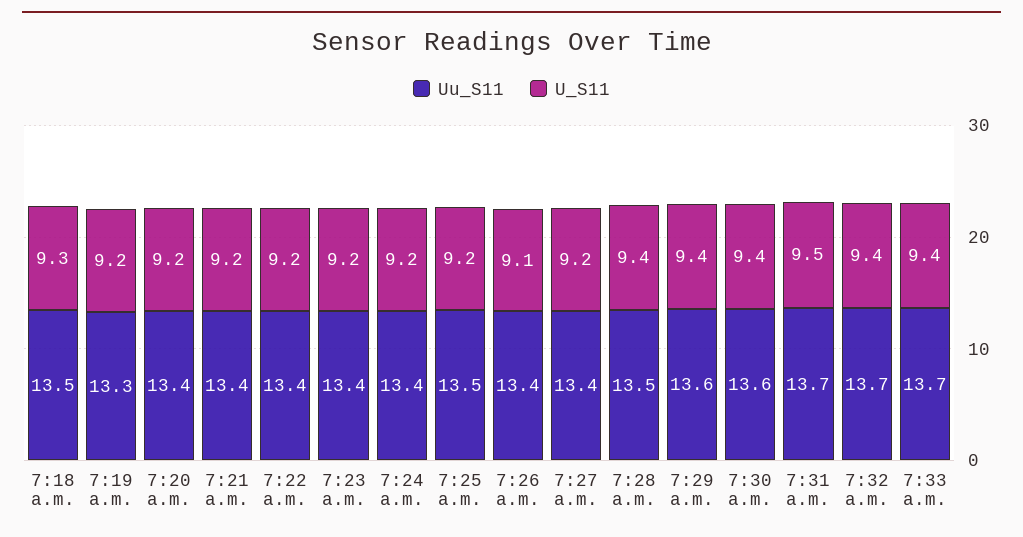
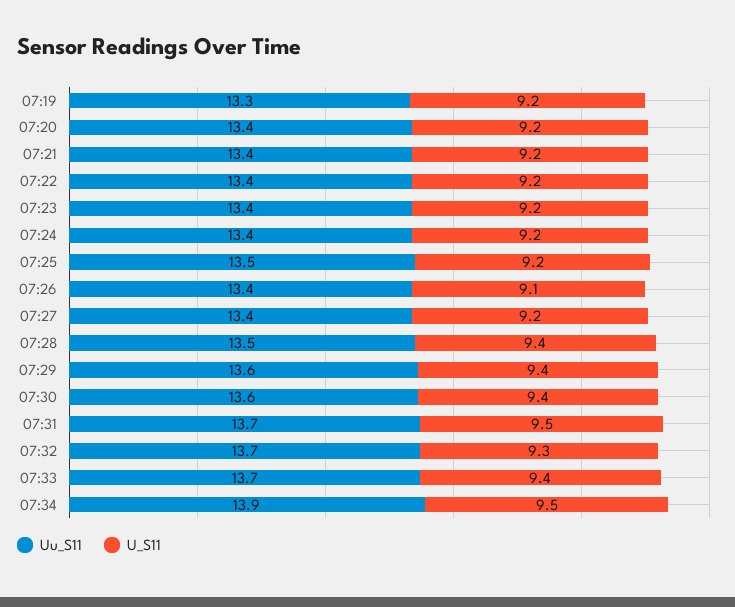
Uu_S11, 7:18 a.m.: 13.5 -> none
U_S11, 7:18 a.m.: 9.3 -> none
U_S11, 7:32 a.m.: 9.4 -> 9.3
Uu_S11, 07:34: none -> 13.9
U_S11, 07:34: none -> 9.5

